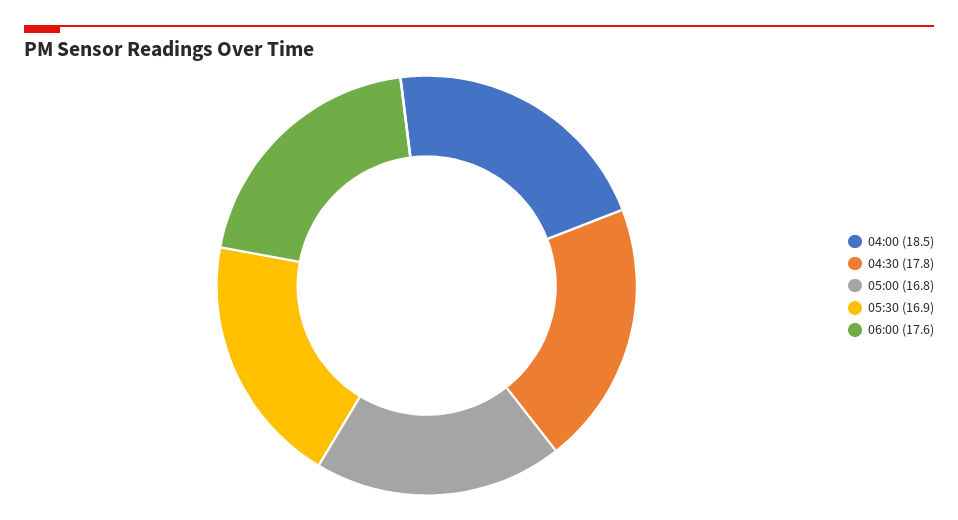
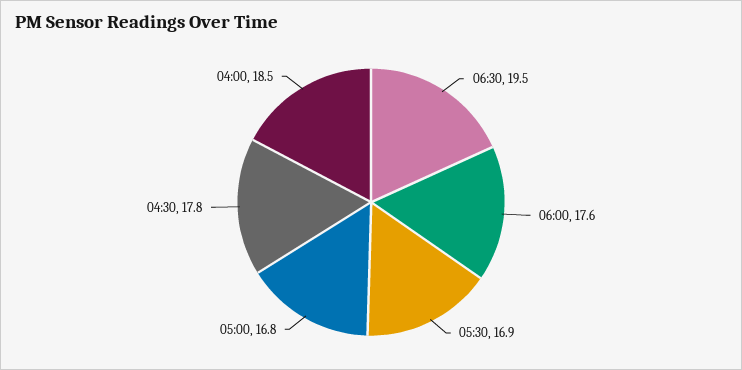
06:30: none -> 19.5

